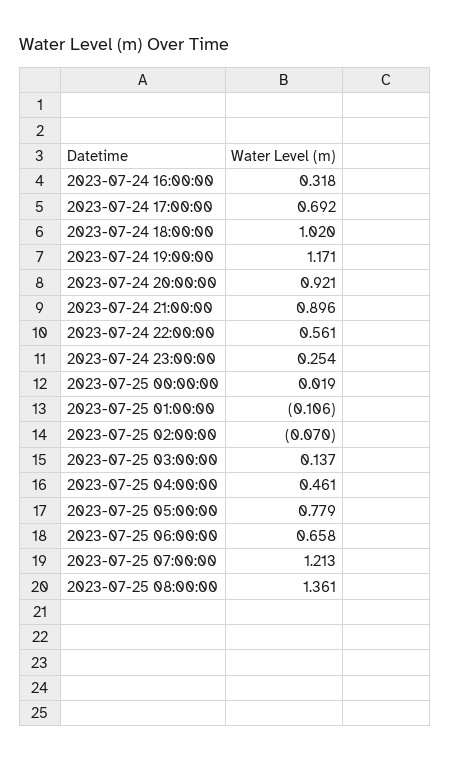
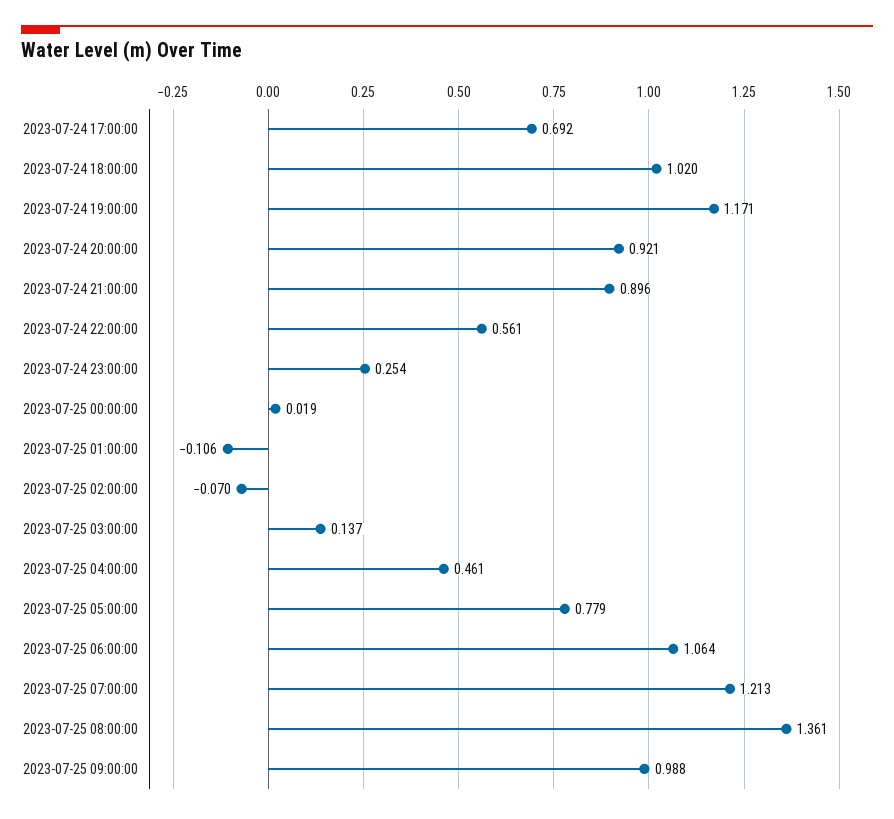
2023-07-24 16:00:00: 0.318 -> none
2023-07-25 06:00:00: 0.658 -> 1.064
2023-07-25 09:00:00: none -> 0.988

